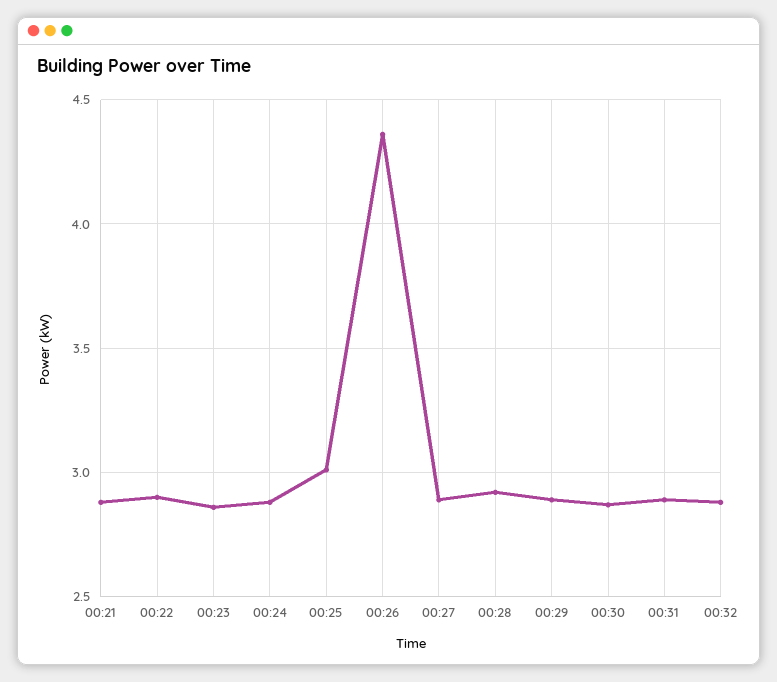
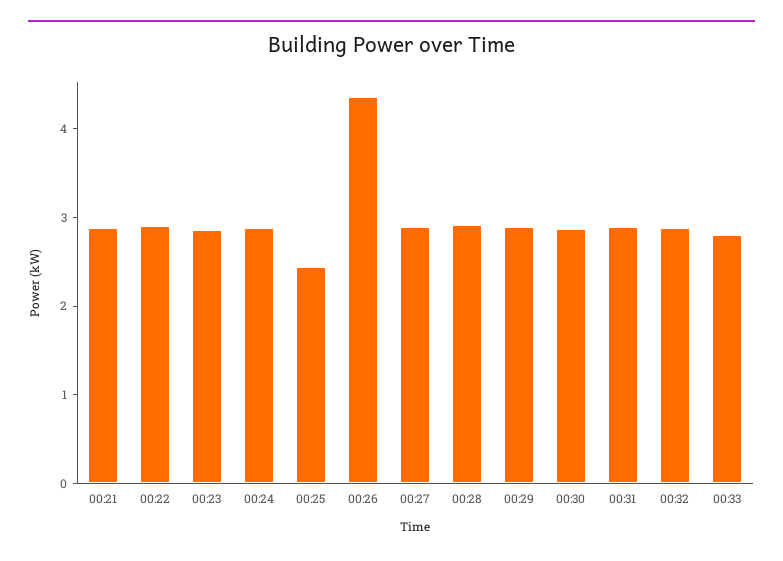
00:25: 3 -> 2.4
00:33: none -> 2.8

